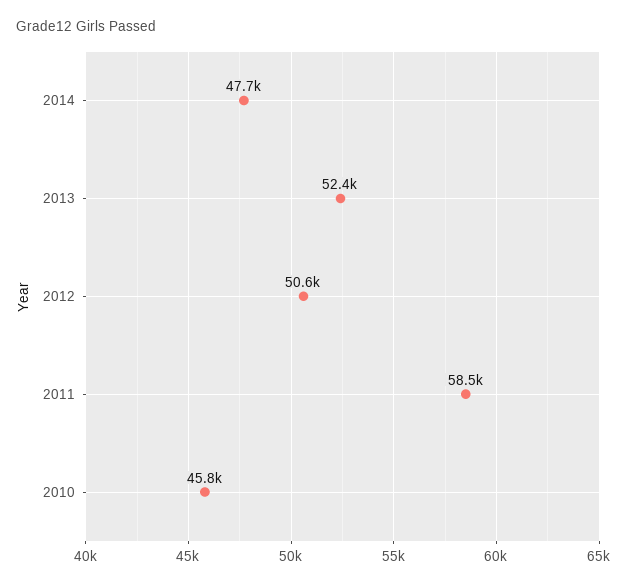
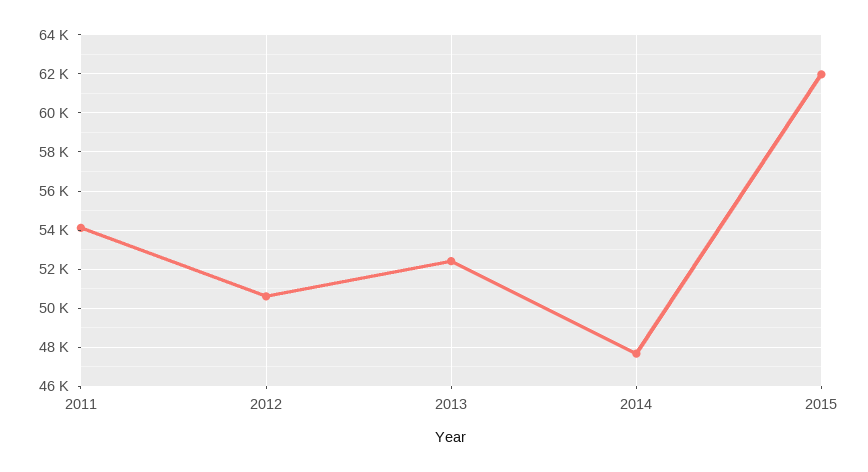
2011: 58500 -> 54000
2010: 45800 -> none
2015: none -> 62000

